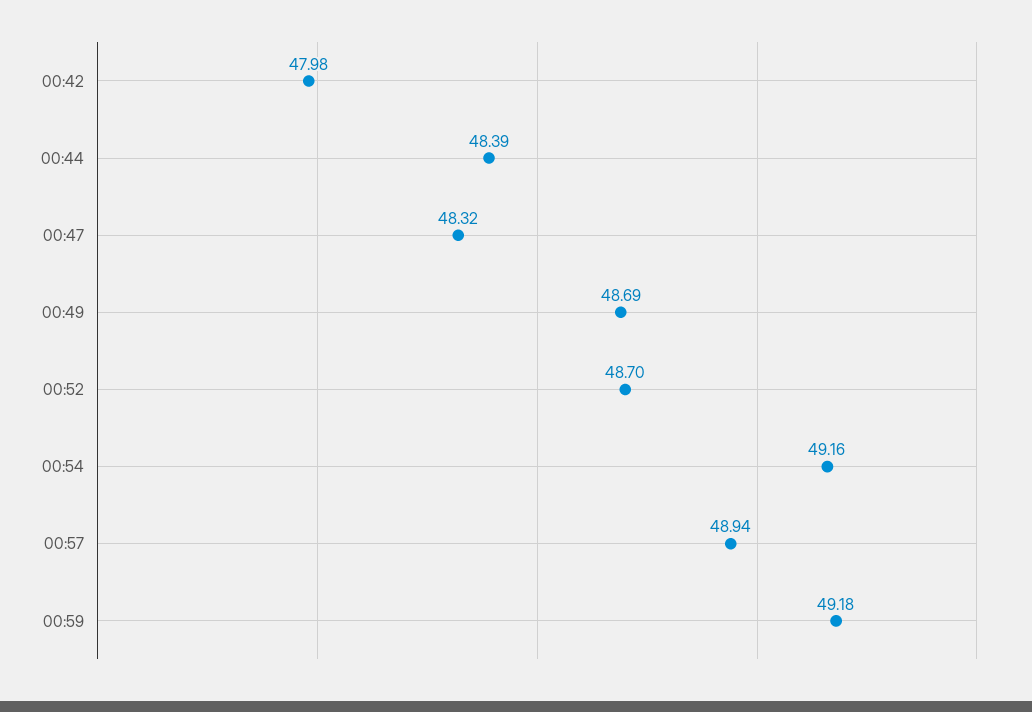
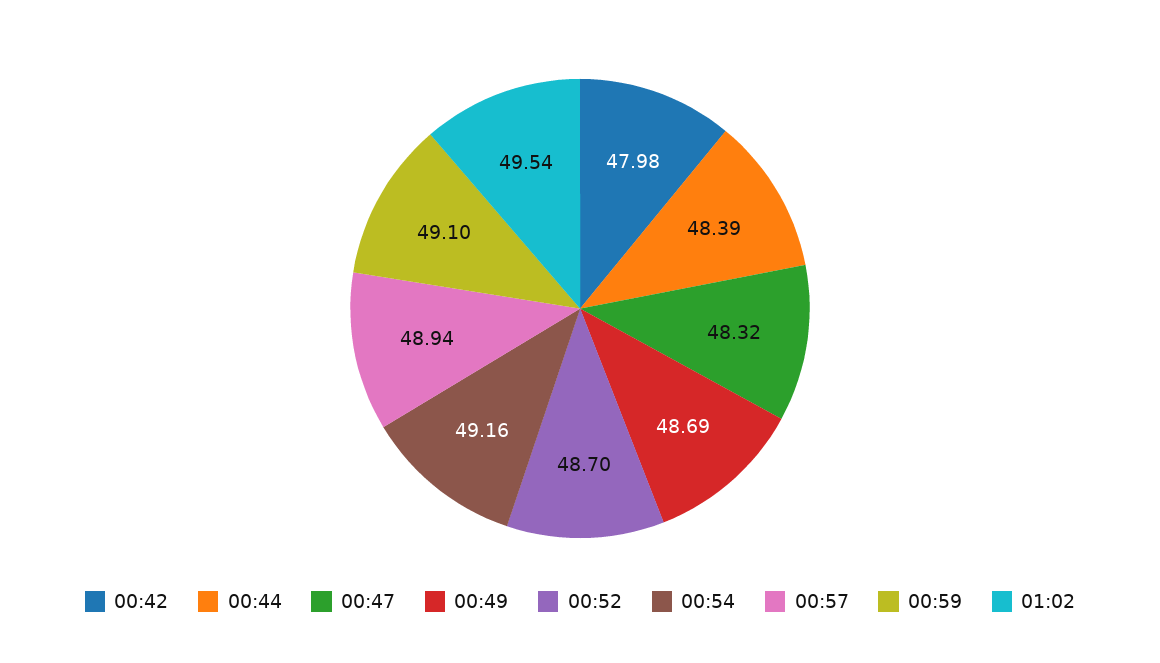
00:59: 49.18 -> 49.1
01:02: none -> 49.54

